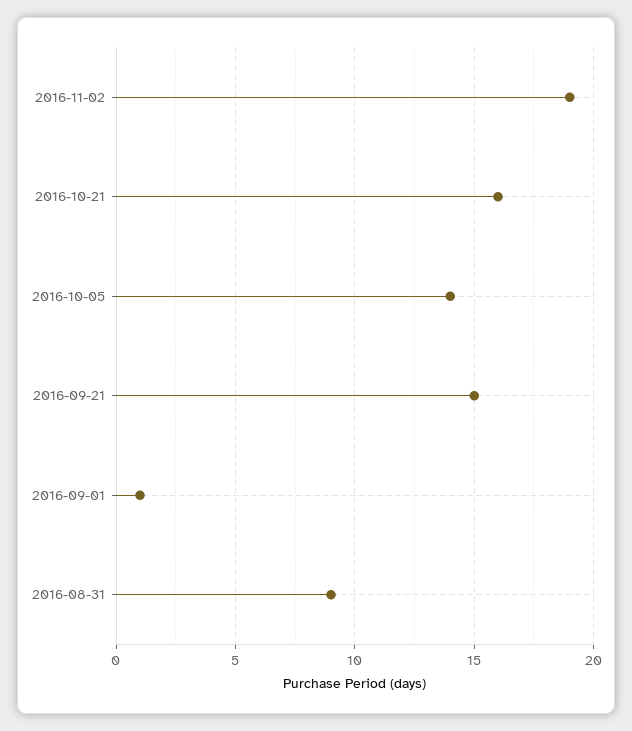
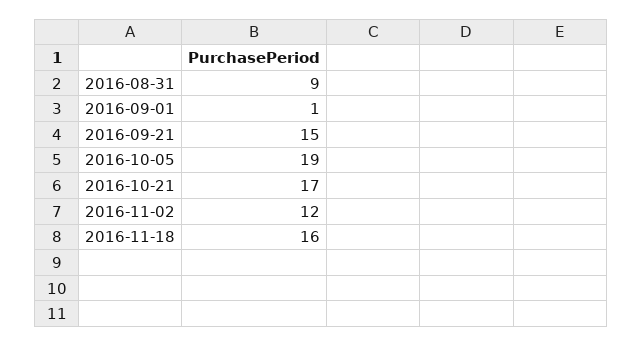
2016-11-02: 19 -> 12
2016-10-21: 16 -> 17
2016-10-05: 14 -> 19
2016-11-18: none -> 16

